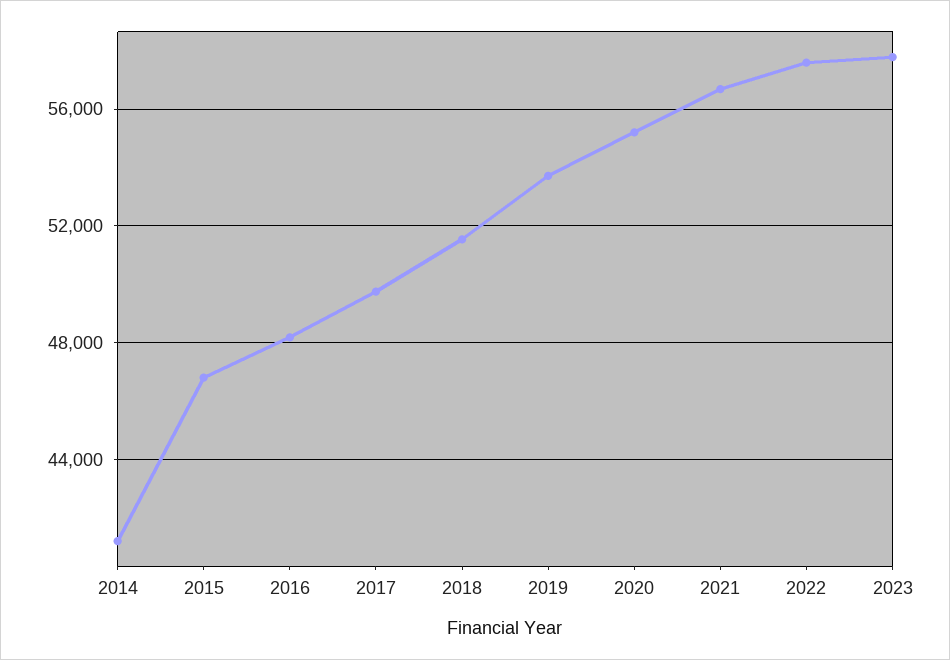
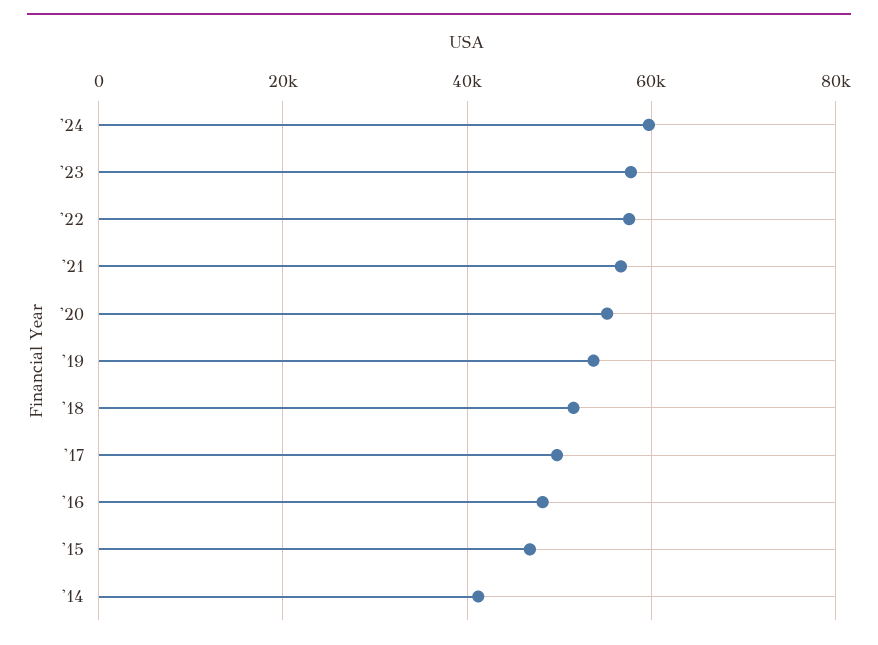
'24: none -> 60000

